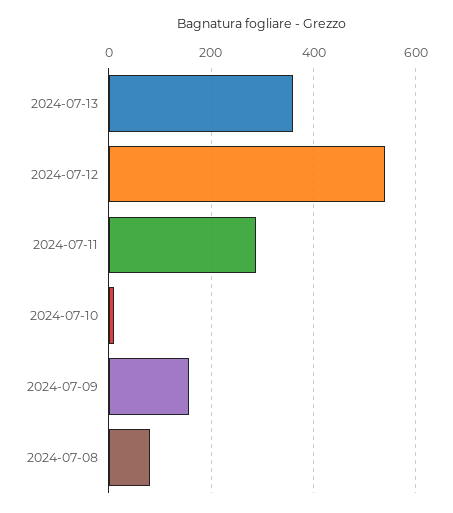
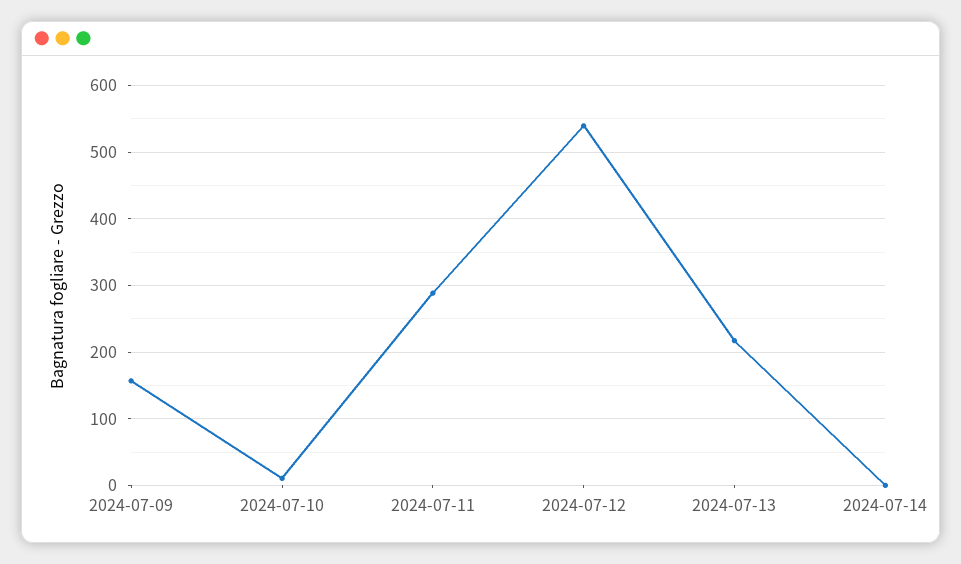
2024-07-13: 360 -> 220
2024-07-08: 80 -> none
2024-07-14: none -> 0

